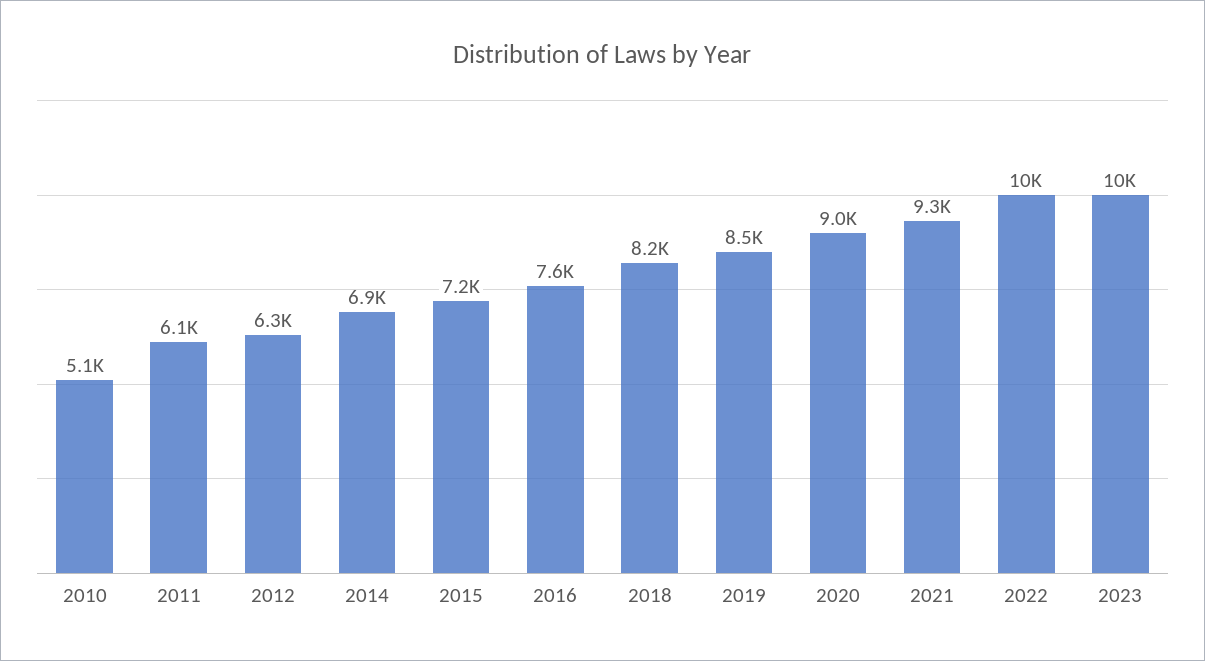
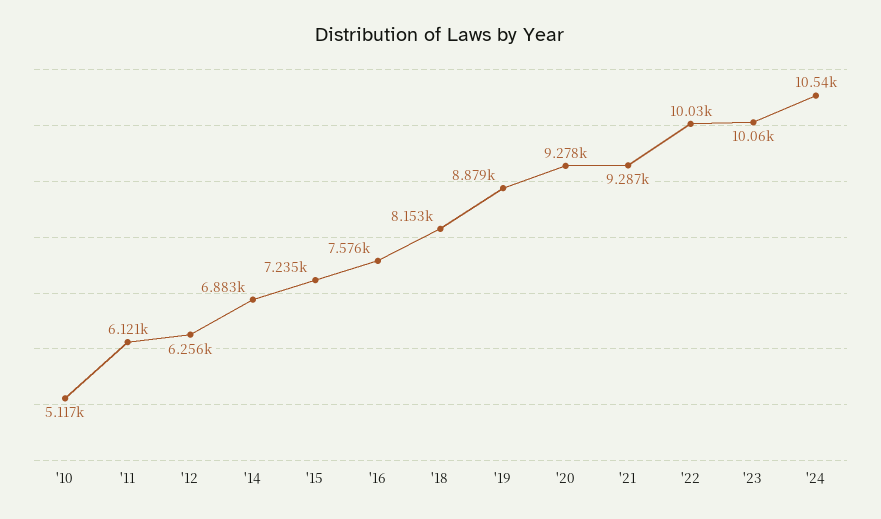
2019: 8500 -> 8879
2020: 9000 -> 9278
'24: none -> 10540

